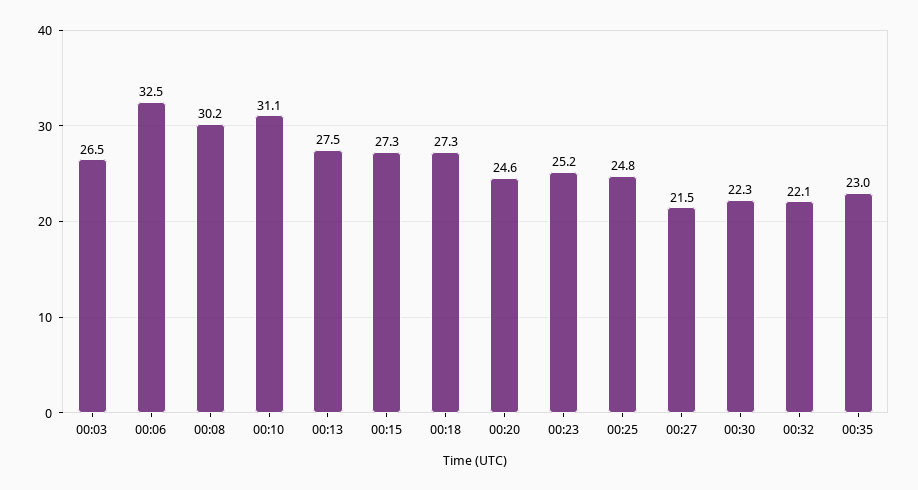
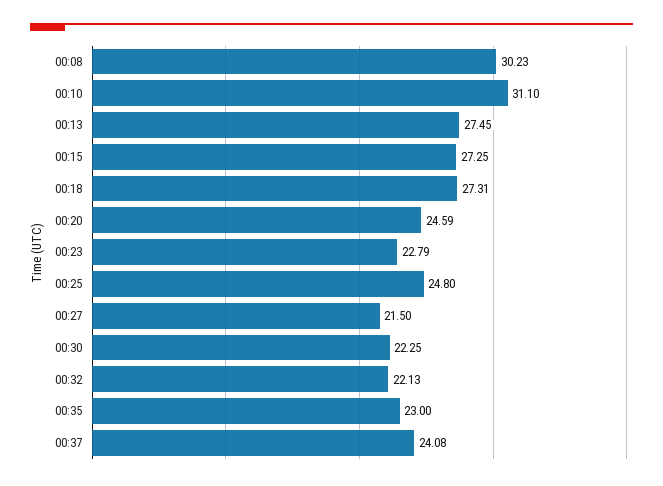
00:03: 26.5 -> none
00:06: 32.5 -> none
00:23: 25.2 -> 22.79
00:37: none -> 24.08

